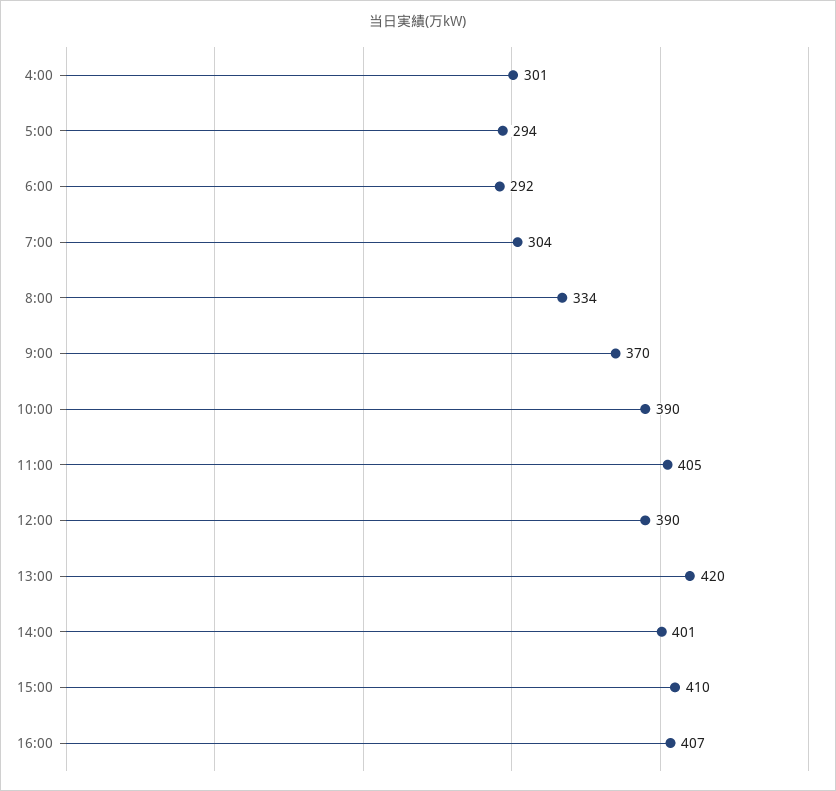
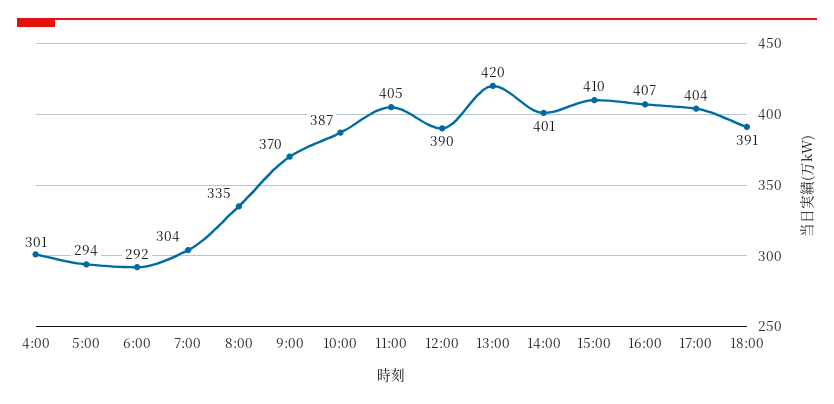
8:00: 334 -> 335
10:00: 390 -> 387
17:00: none -> 404
18:00: none -> 391

